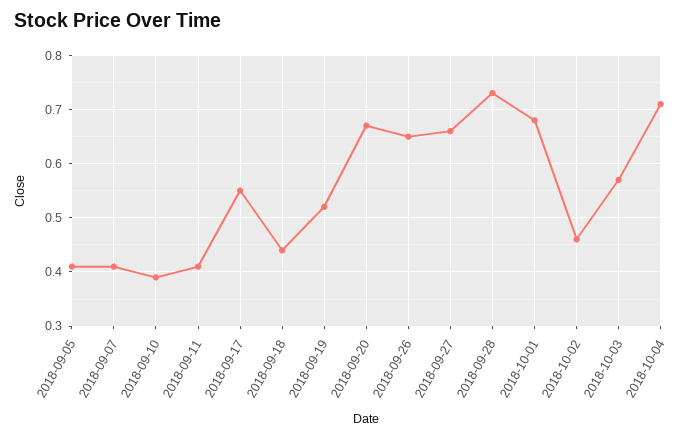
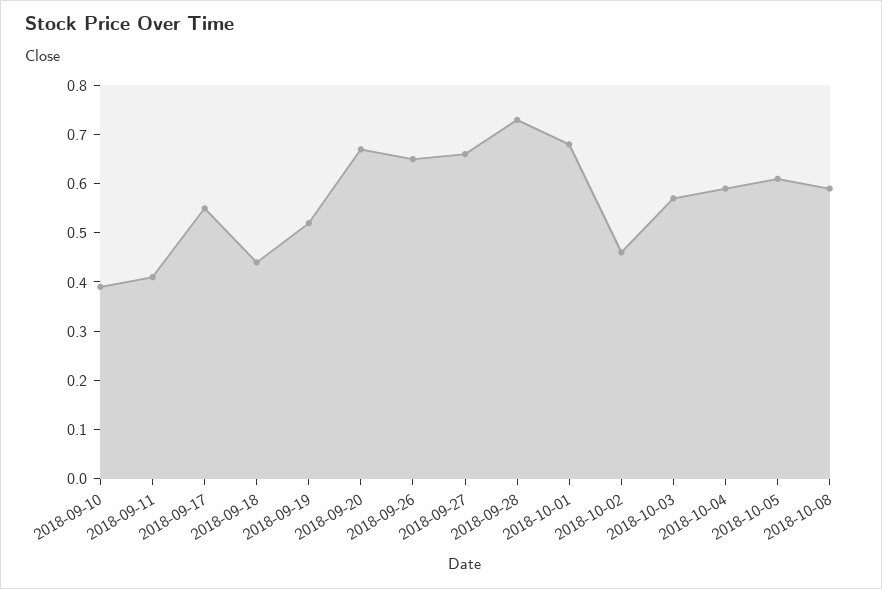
2018-09-05: 0.4 -> none
2018-09-07: 0.4 -> none
2018-10-04: 0.7 -> 0.6
2018-10-05: none -> 0.6
2018-10-08: none -> 0.6

